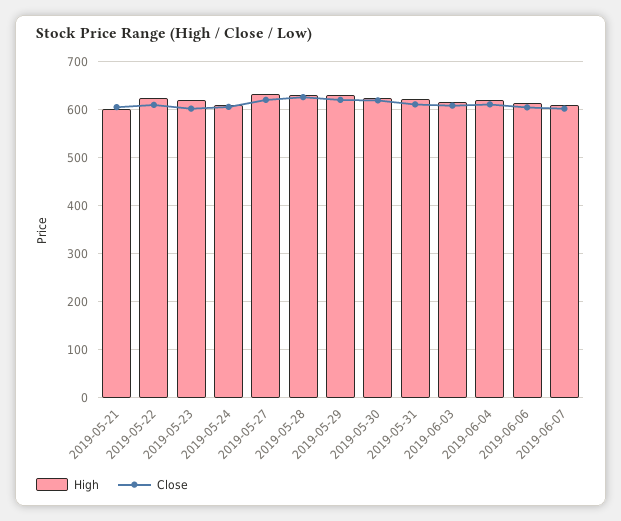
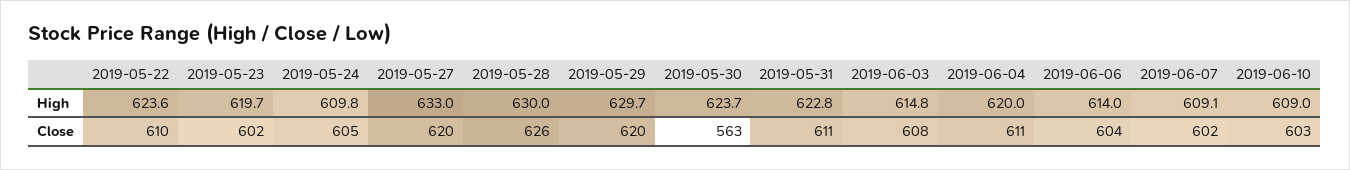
High, 2019-05-21: 600 -> none
Close, 2019-05-21: 600 -> none
Close, 2019-05-30: 620 -> 563
High, 2019-06-10: none -> 609
Close, 2019-06-10: none -> 603

